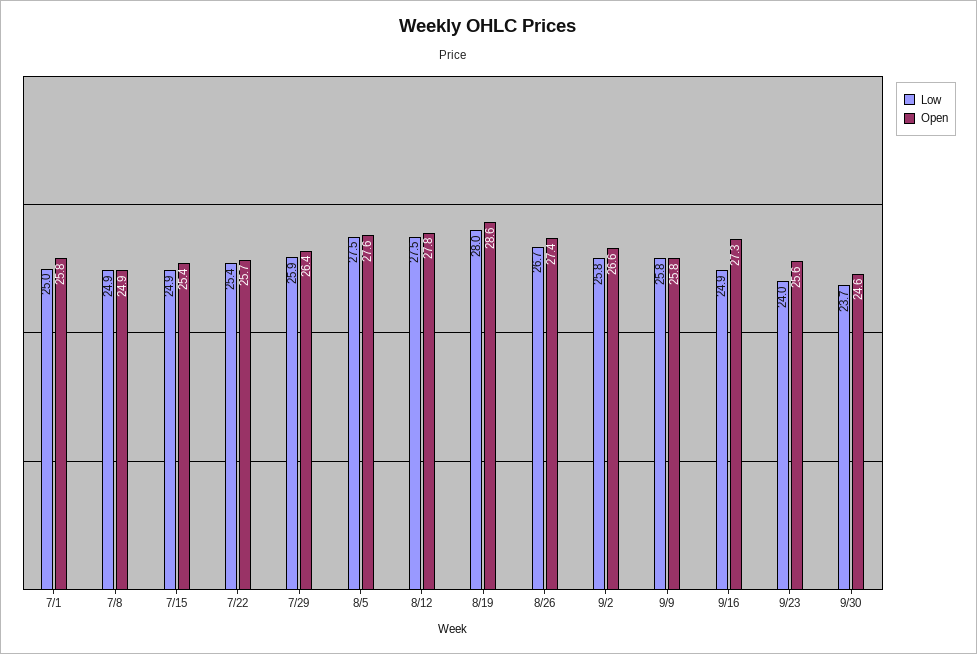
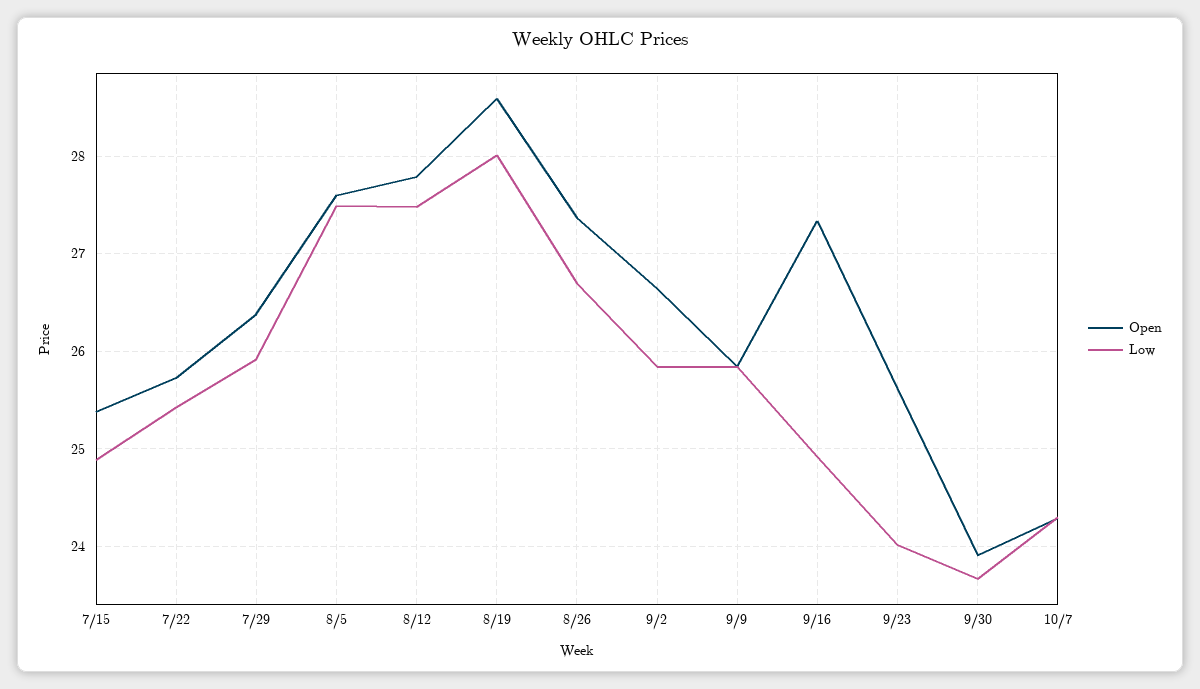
Low, 7/1: 25 -> none
Open, 7/1: 25.8 -> none
Low, 7/8: 24.9 -> none
Open, 7/8: 24.9 -> none
Open, 9/30: 24.6 -> 23.9
Open, 10/7: none -> 24.3
Low, 10/7: none -> 24.3

